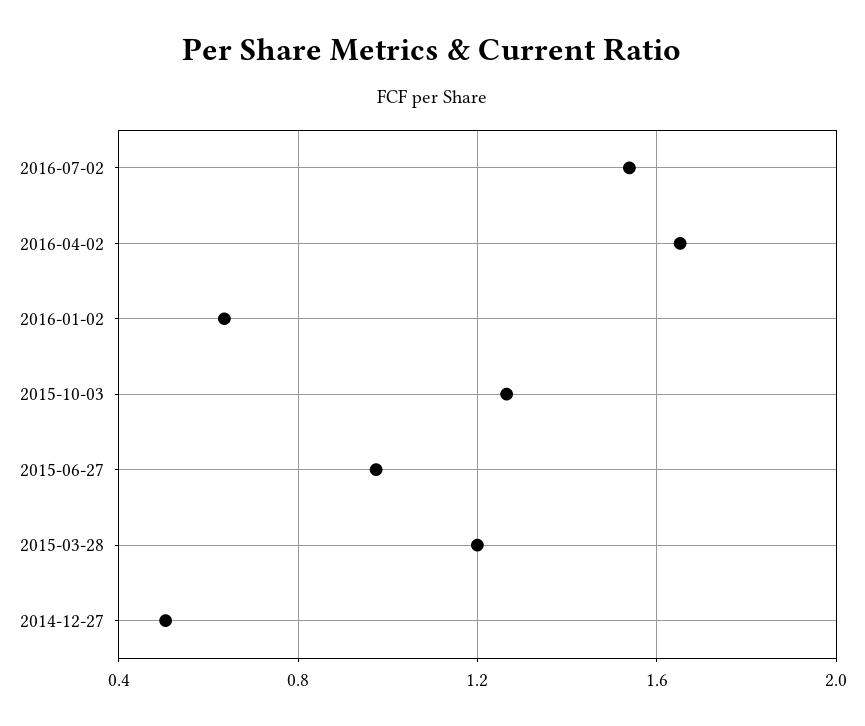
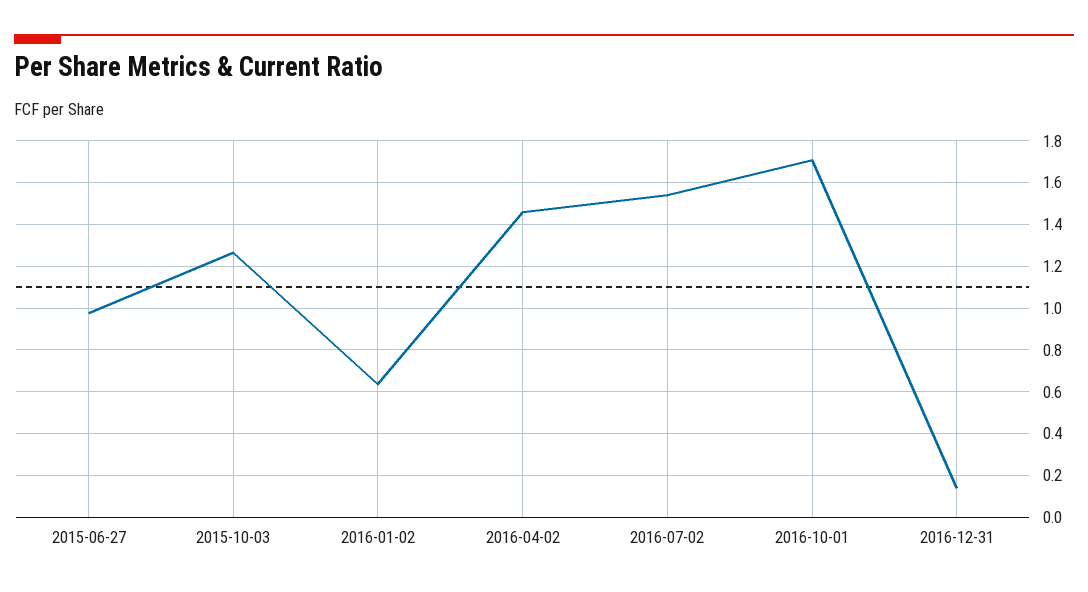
2016-04-02: 1.65 -> 1.45
2015-03-28: 1.2 -> none
2014-12-27: 0.5 -> none
2016-10-01: none -> 1.7
2016-12-31: none -> 0.15

